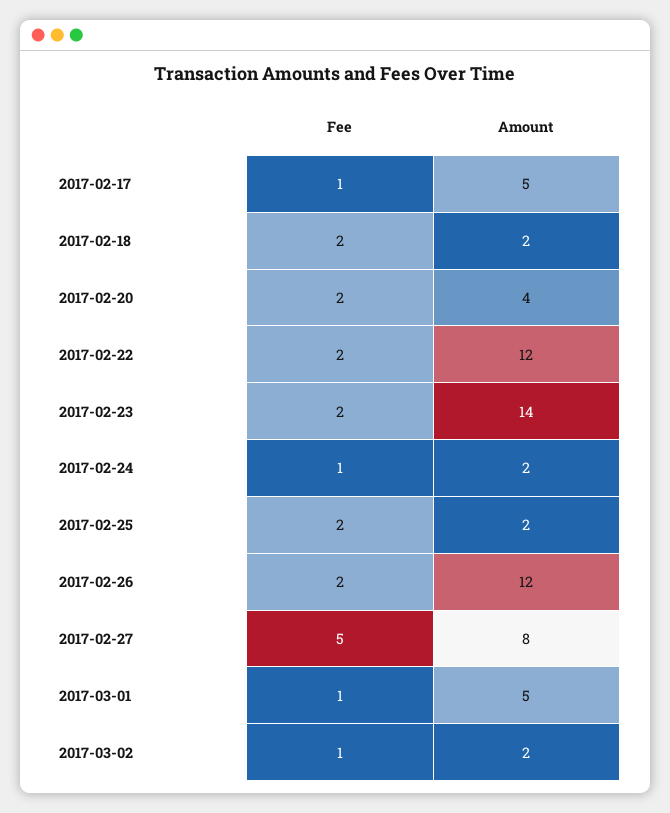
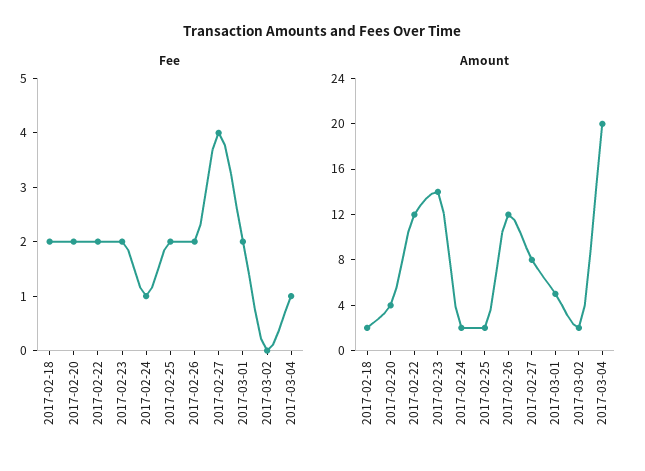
Fee, 2017-02-17: 1 -> none
Amount, 2017-02-17: 5 -> none
Fee, 2017-02-27: 5 -> 4
Fee, 2017-03-01: 1 -> 2
Fee, 2017-03-02: 1 -> 0
Fee, 2017-03-04: none -> 1
Amount, 2017-03-04: none -> 20

